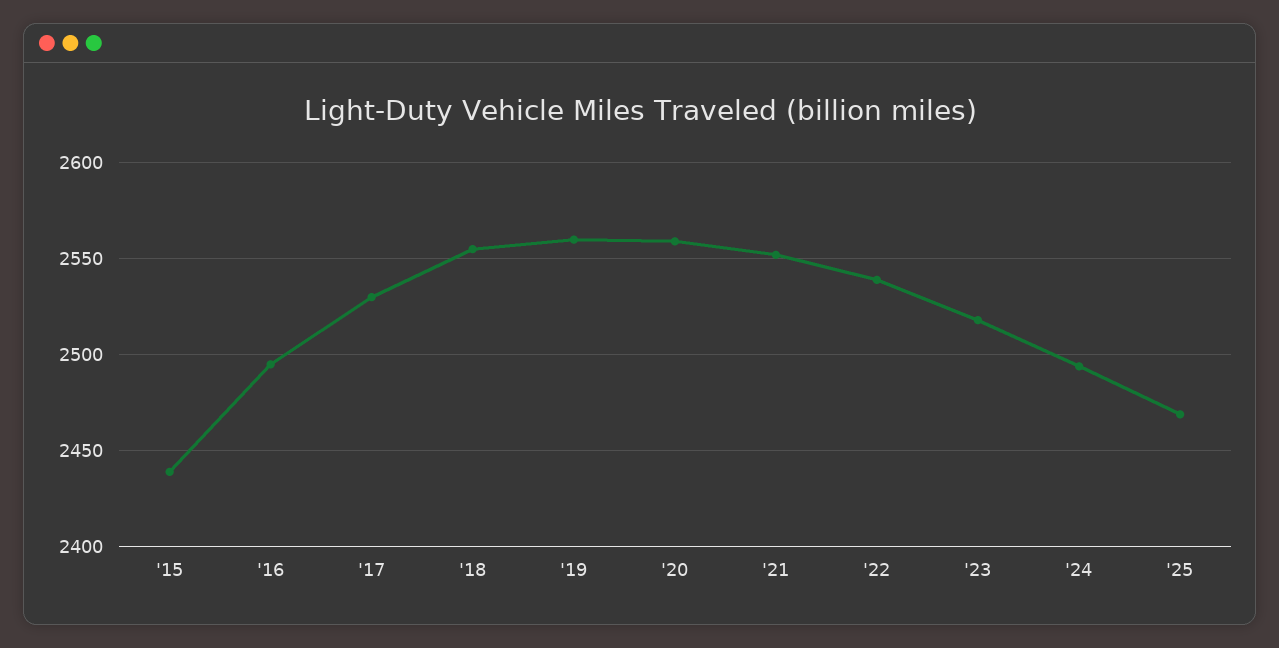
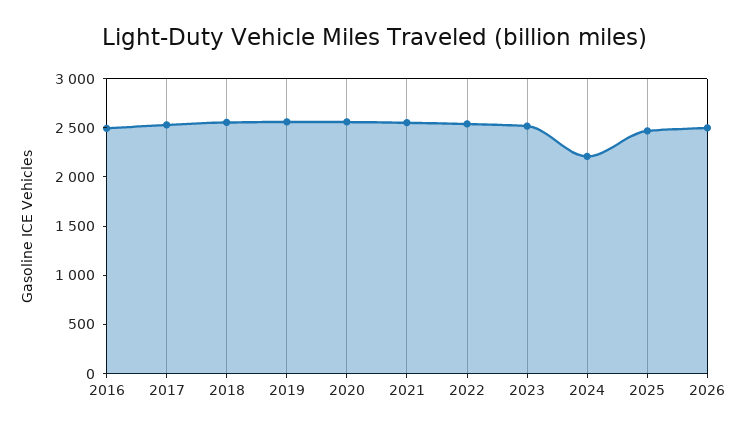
'15: 2440 -> none
'24: 2495 -> 2200
2026: none -> 2500

